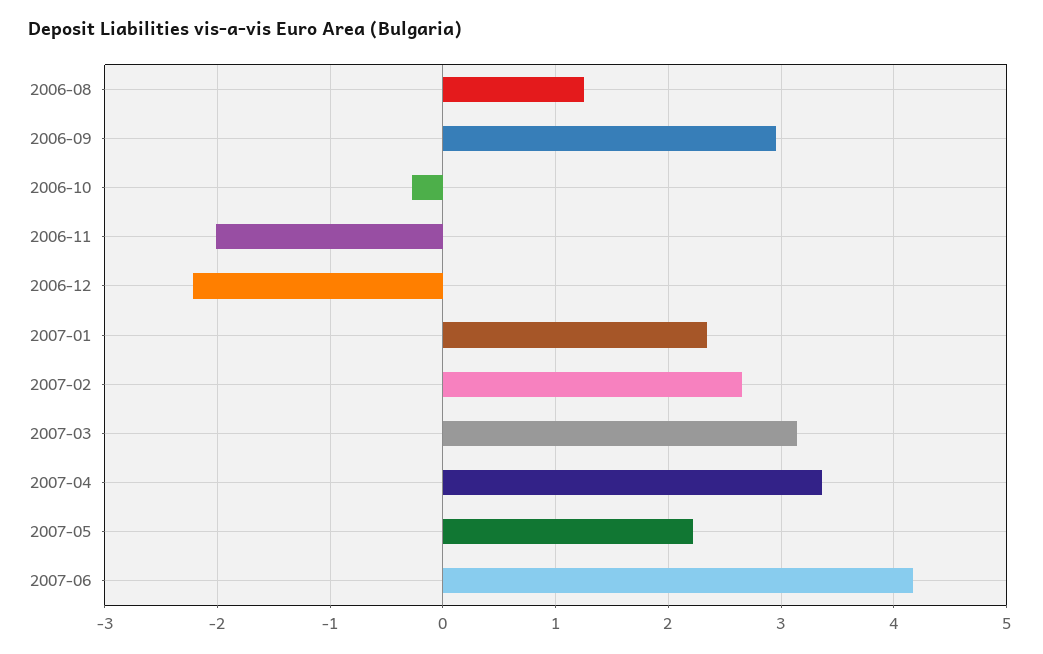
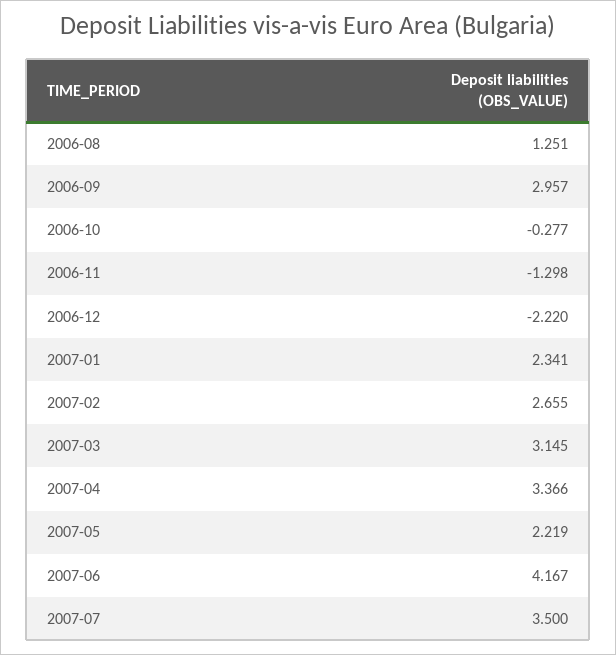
2006-11: -2 -> -1.298
2007-07: none -> 3.5

